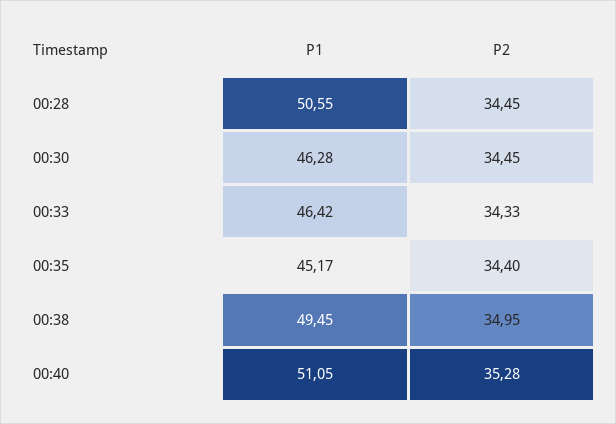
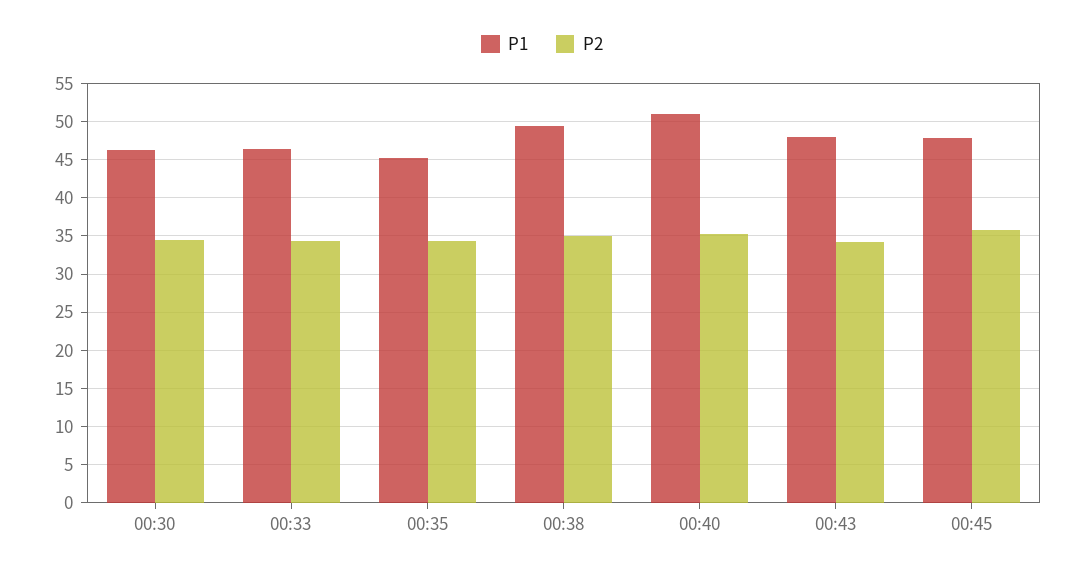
P1, 00:28: 50.55 -> none
P2, 00:28: 34.45 -> none
P1, 00:43: none -> 48
P2, 00:43: none -> 34
P1, 00:45: none -> 48
P2, 00:45: none -> 36

